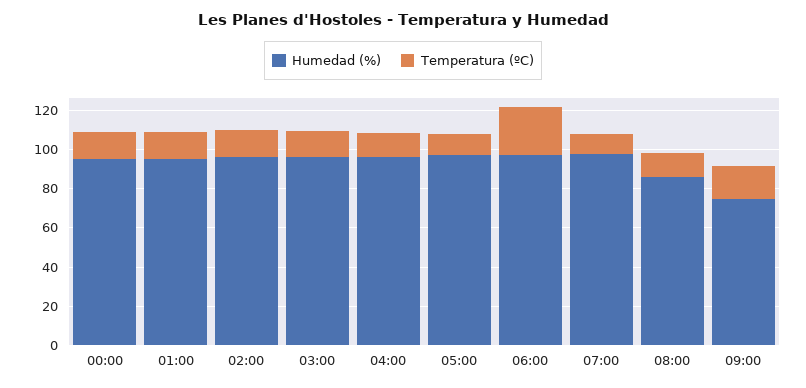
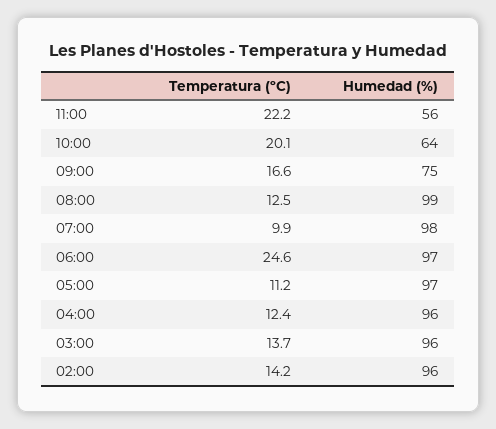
Humedad (%), 00:00: 95 -> none
Temperatura (ºC), 00:00: 15 -> none
Humedad (%), 01:00: 95 -> none
Temperatura (ºC), 01:00: 15 -> none
Humedad (%), 08:00: 85 -> 99
Temperatura (ºC), 11:00: none -> 22.2
Humedad (%), 11:00: none -> 56
Temperatura (ºC), 10:00: none -> 20.1
Humedad (%), 10:00: none -> 64

